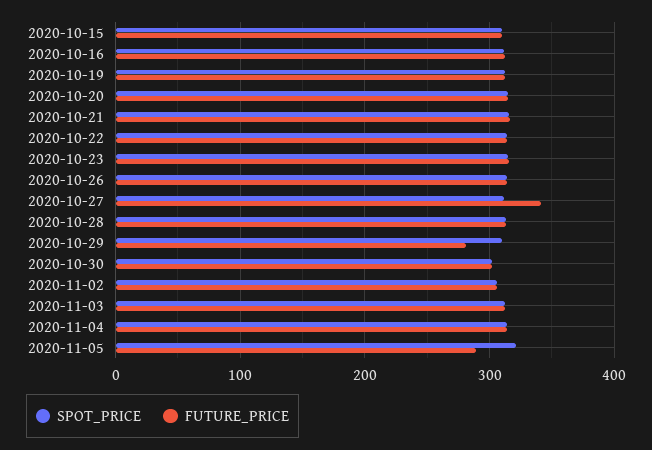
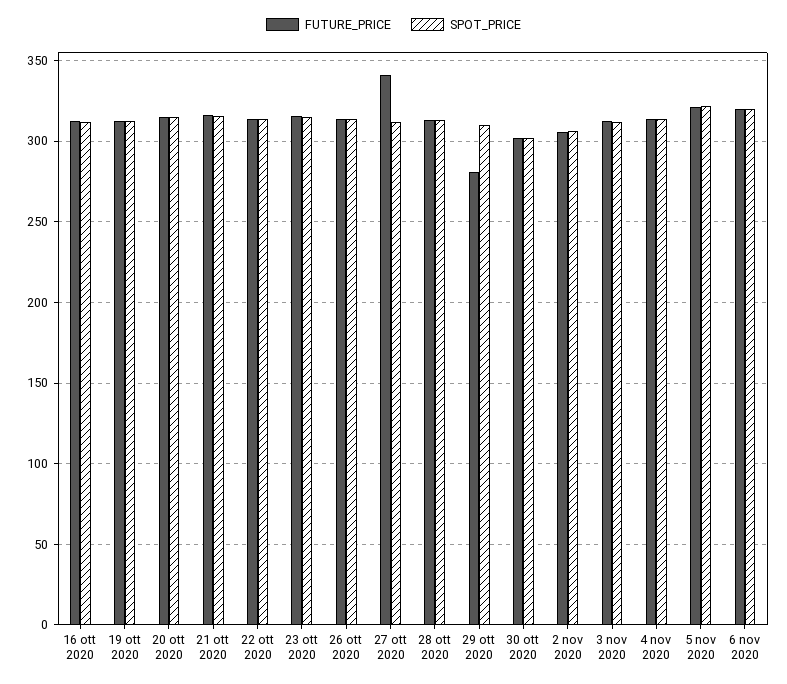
SPOT_PRICE, 2020-10-15: 310 -> none
FUTURE_PRICE, 2020-10-15: 310 -> none
FUTURE_PRICE, 2020-11-05: 290 -> 320
FUTURE_PRICE, 6 nov 2020: none -> 320
SPOT_PRICE, 6 nov 2020: none -> 320

